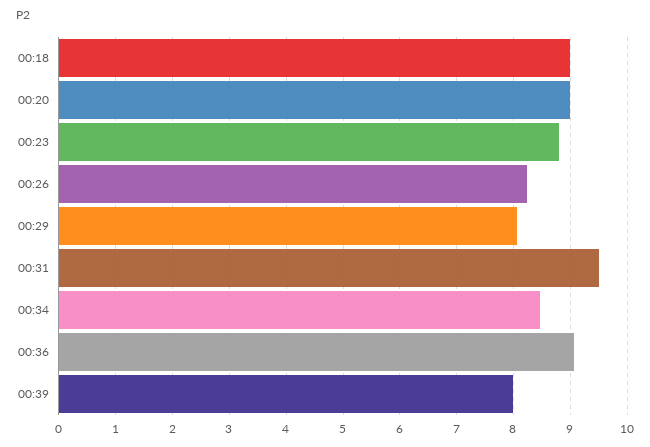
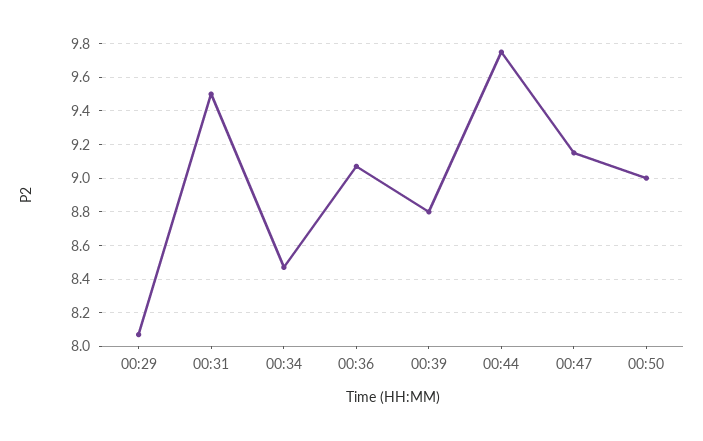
00:18: 9 -> none
00:20: 9 -> none
00:23: 8.8 -> none
00:26: 8.2 -> none
00:39: 8 -> 8.8
00:44: none -> 9.75
00:47: none -> 9.15
00:50: none -> 9

